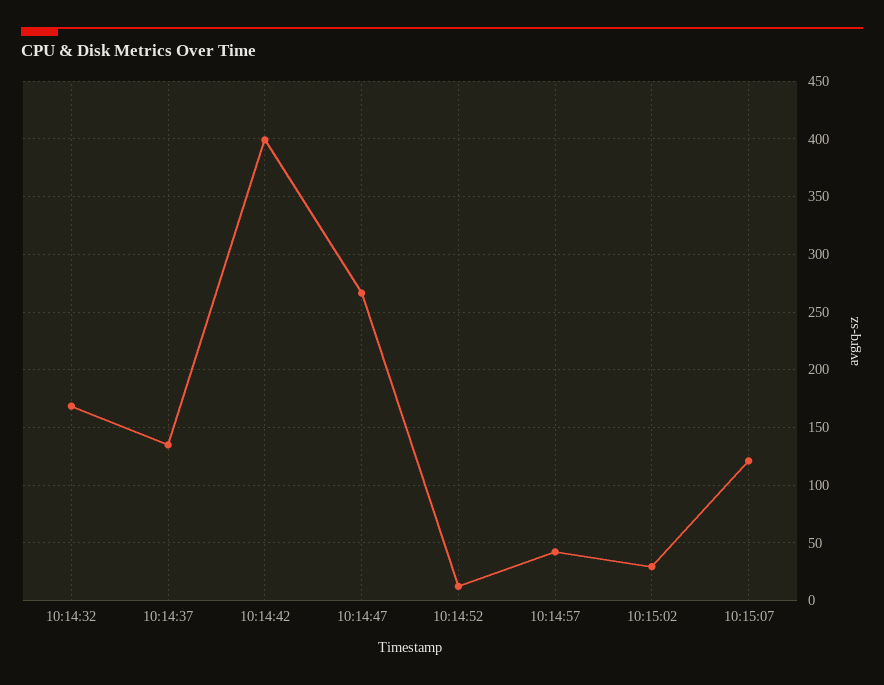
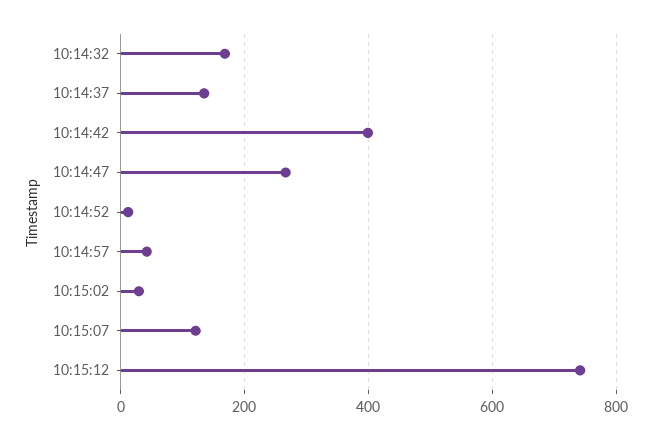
10:15:12: none -> 740

